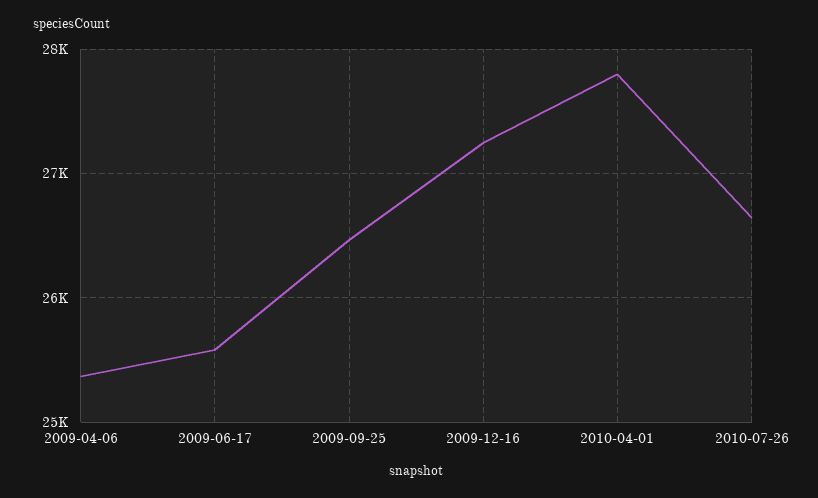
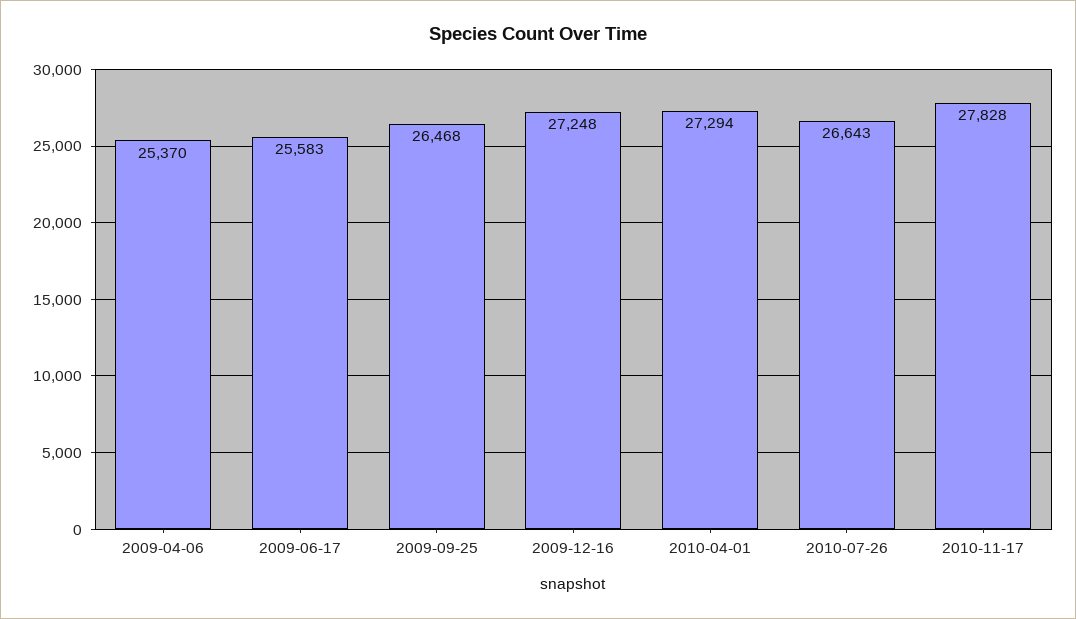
2010-04-01: 27800 -> 27294
2010-11-17: none -> 27828

